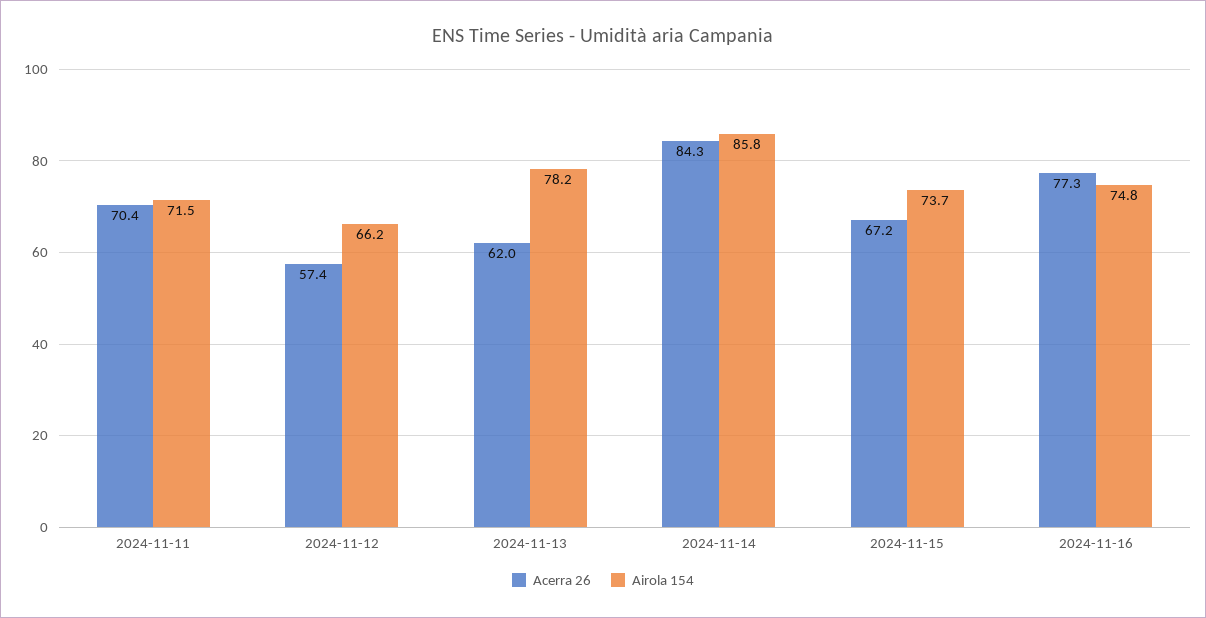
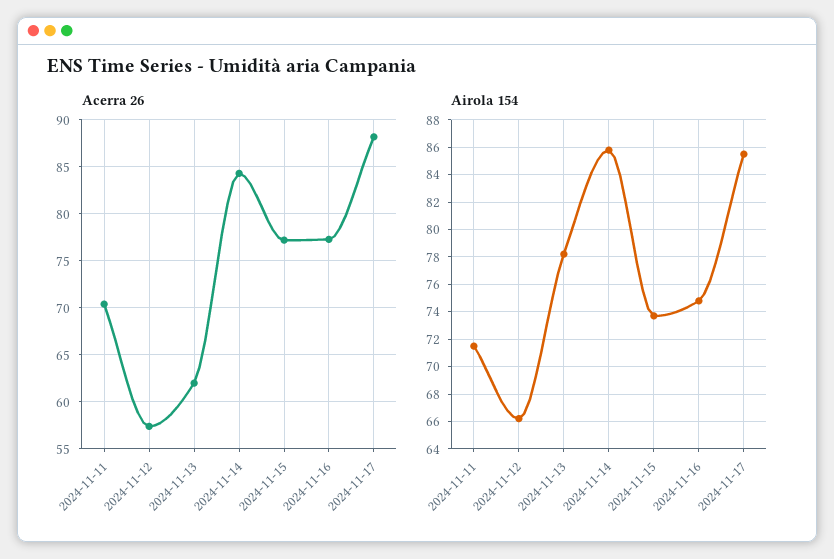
Acerra 26, 2024-11-15: 67.2 -> 77
Acerra 26, 2024-11-17: none -> 88
Airola 154, 2024-11-17: none -> 85.5

